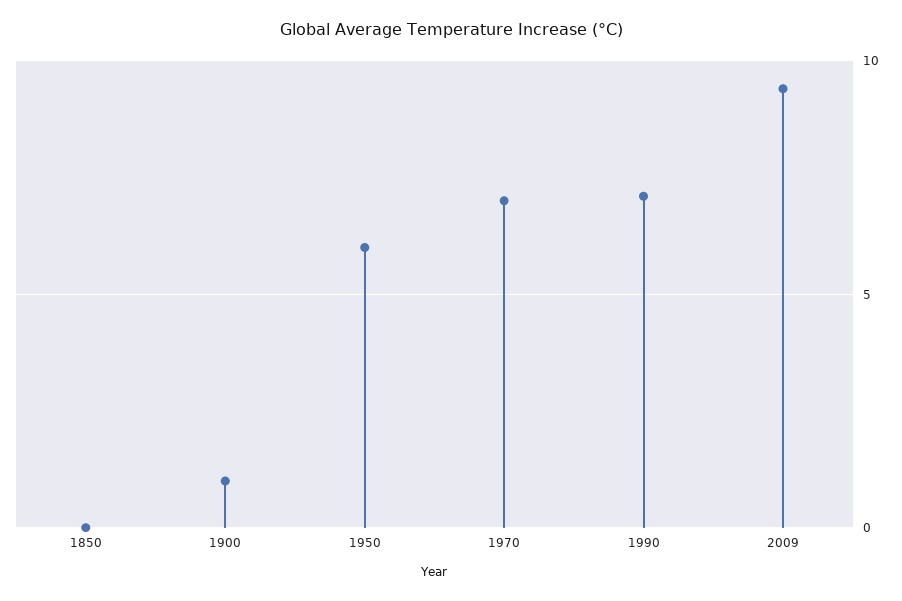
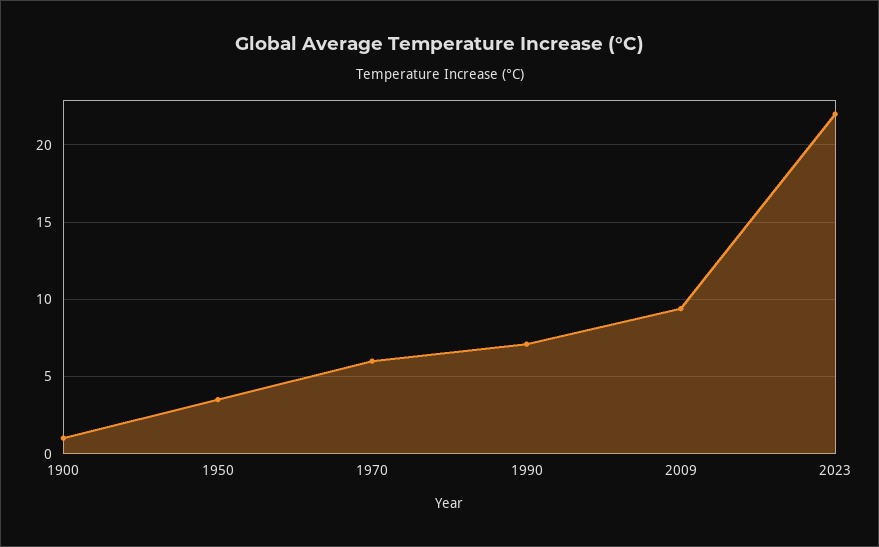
1850: 0 -> none
1950: 6 -> 3.5
1970: 7 -> 6
2023: none -> 22

